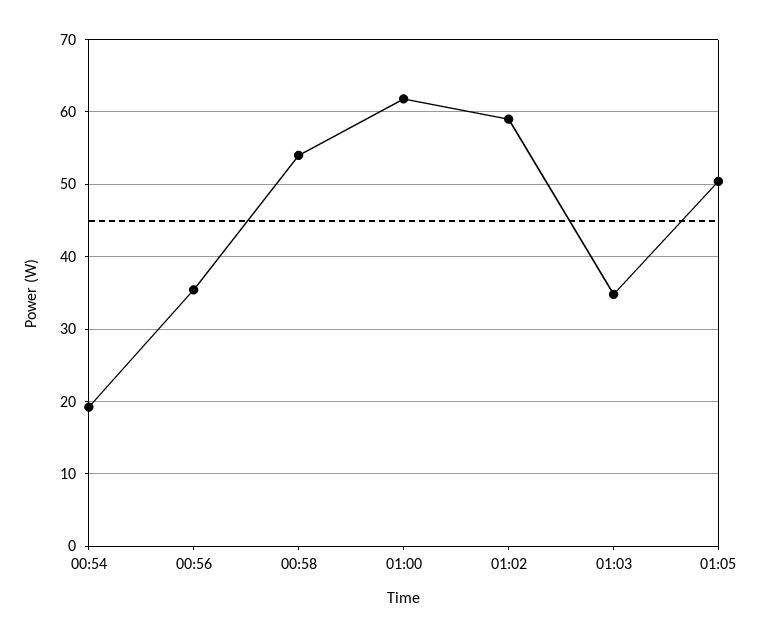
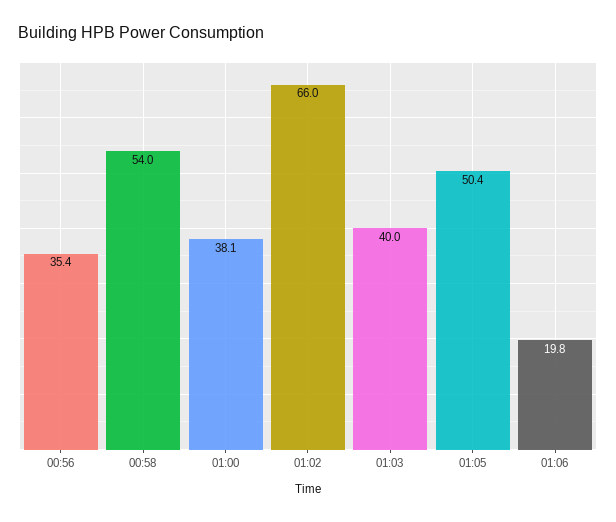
00:54: 19 -> none
01:00: 62 -> 38.1
01:02: 59 -> 66
01:03: 35 -> 40
01:06: none -> 19.8

